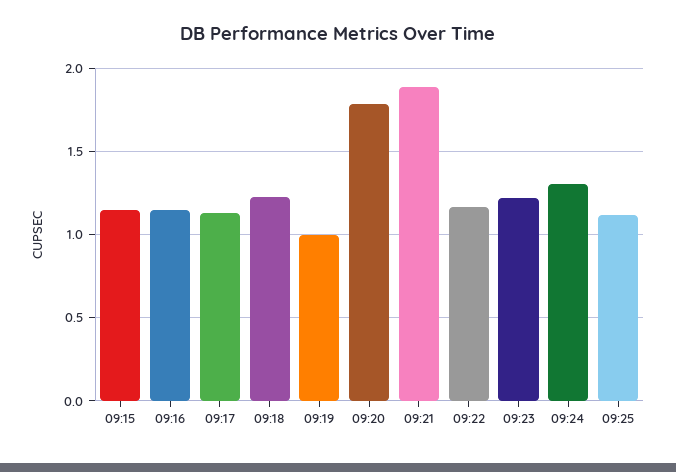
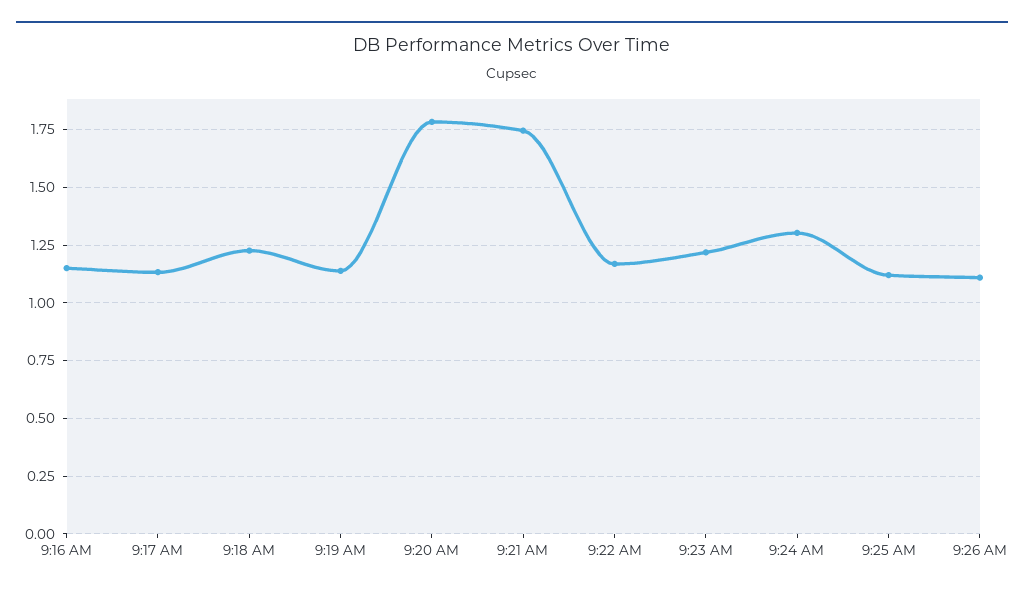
09:15: 1.15 -> none
09:19: 1 -> 1.15
09:21: 1.9 -> 1.75
9:26 AM: none -> 1.1

